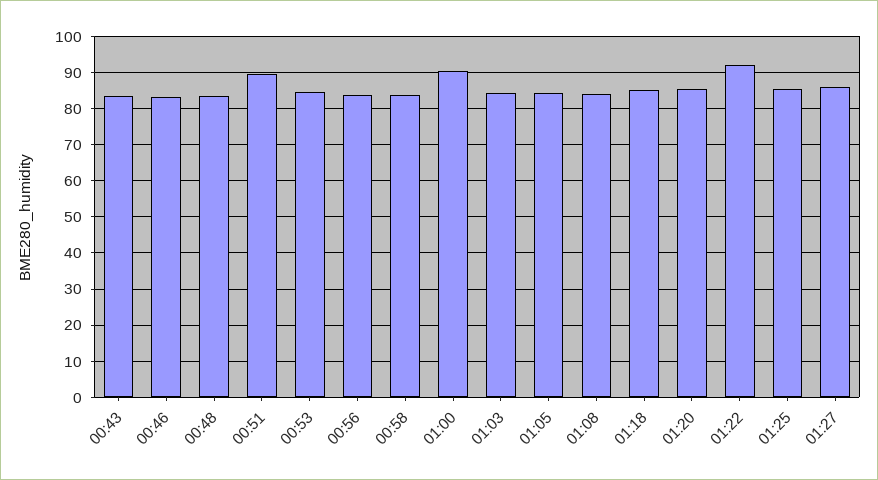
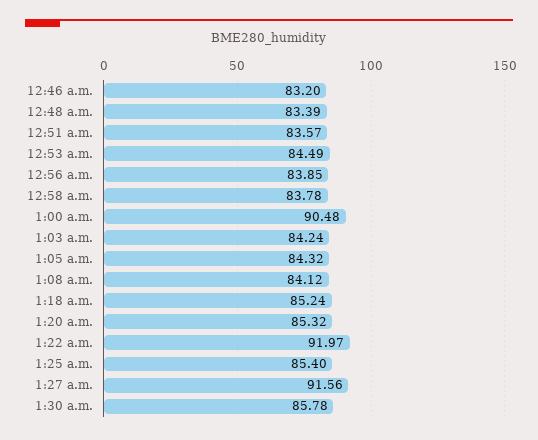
00:43: 84 -> none
00:51: 90 -> 83.57
01:27: 86 -> 91.56
1:30 a.m.: none -> 85.78

